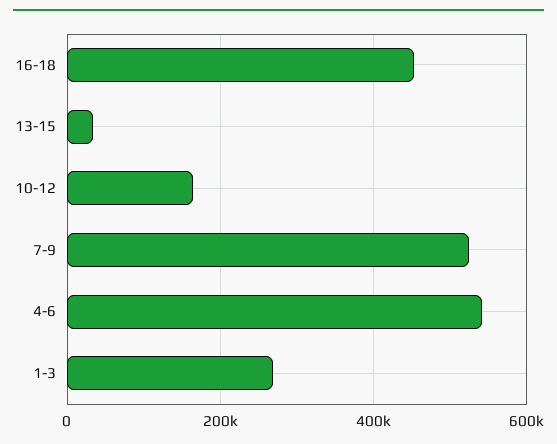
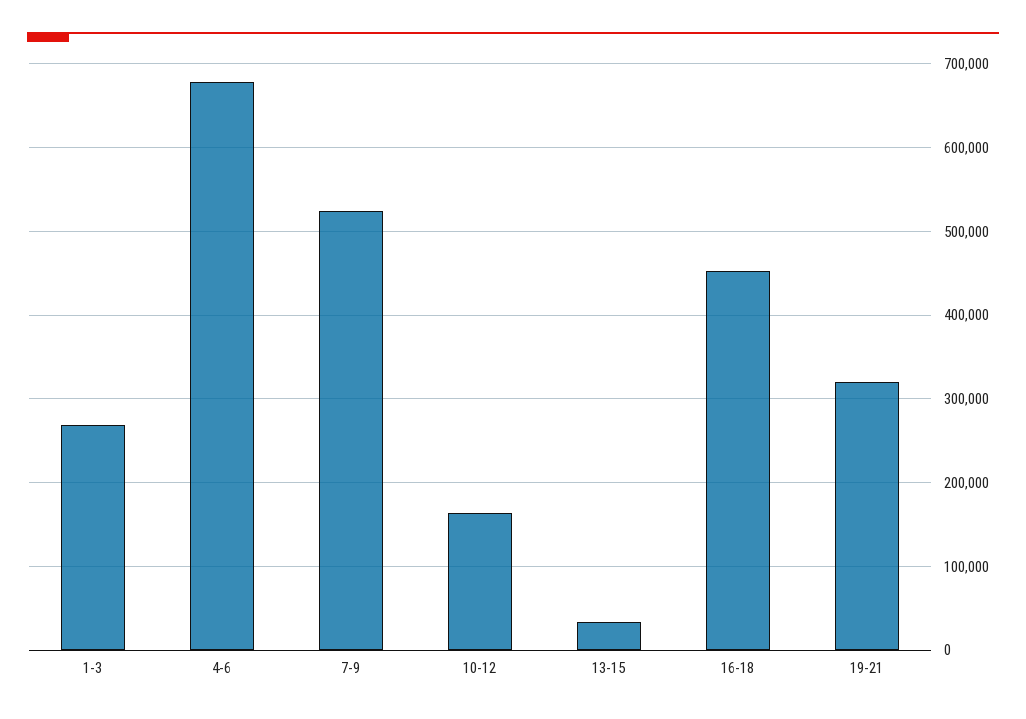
4-6: 540000 -> 680000
19-21: none -> 320000

